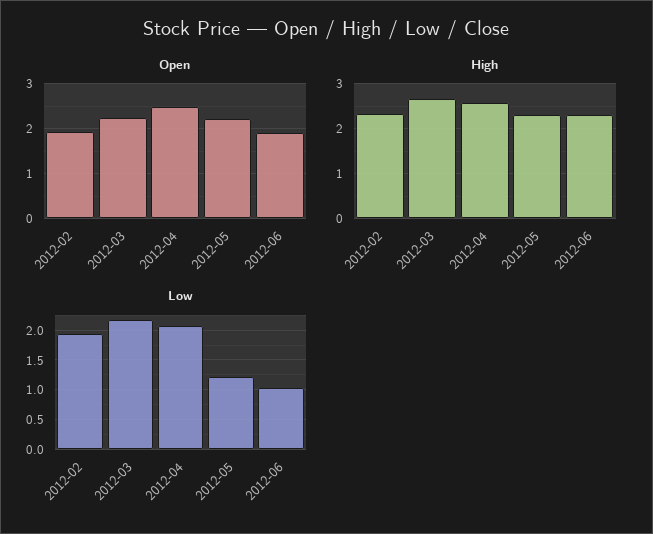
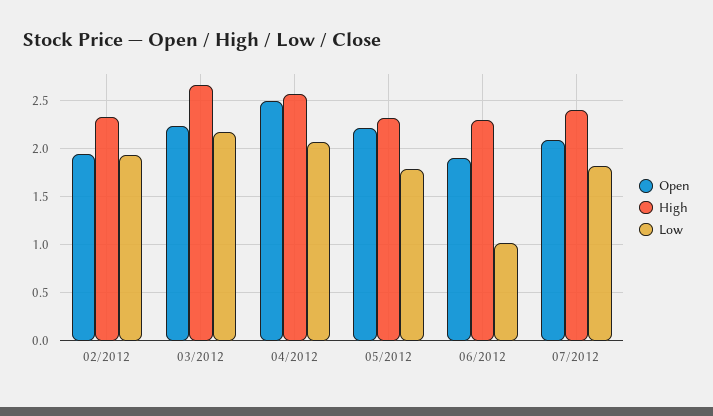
Low, 2012-05: 1.25 -> 1.8
Open, 07/2012: none -> 2.1
High, 07/2012: none -> 2.4
Low, 07/2012: none -> 1.8

